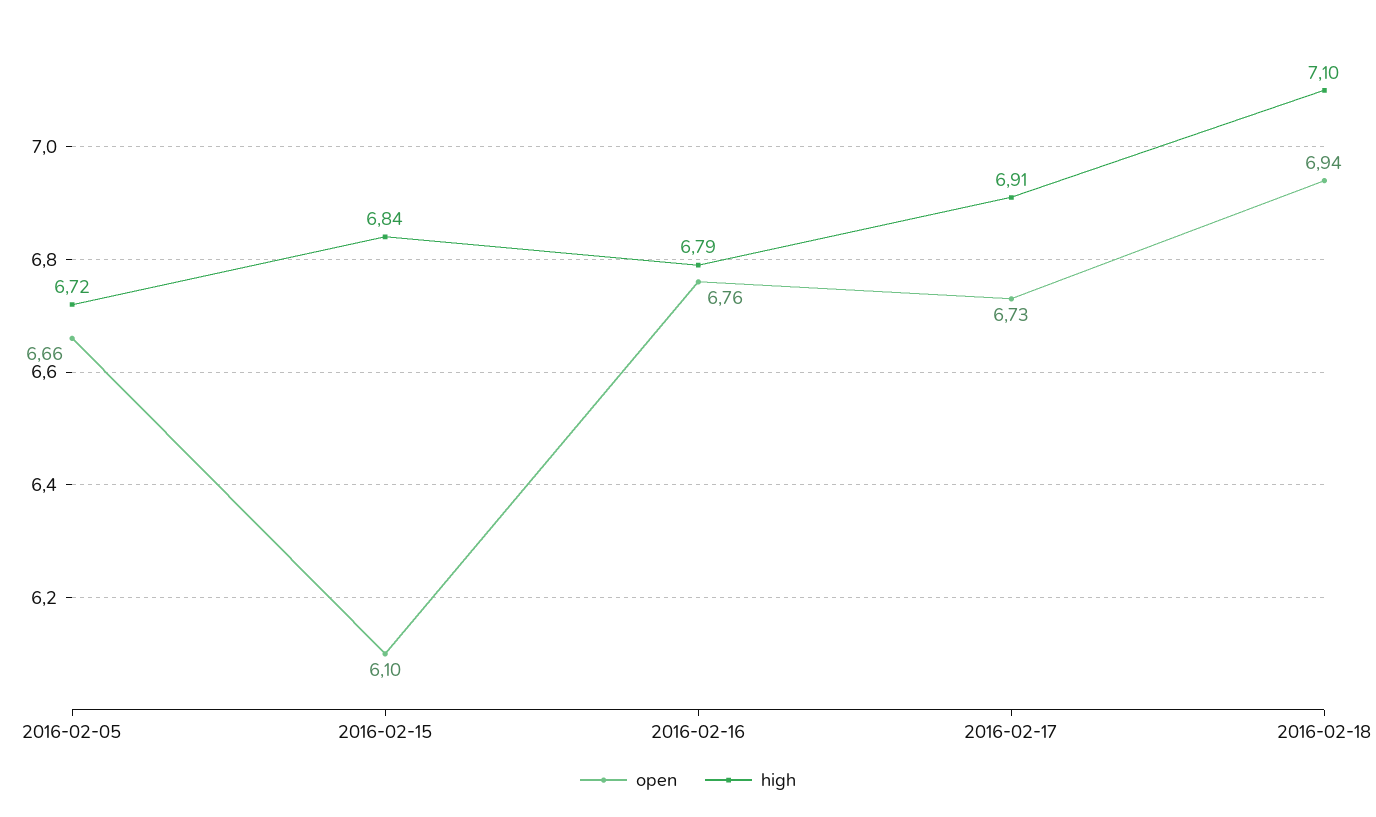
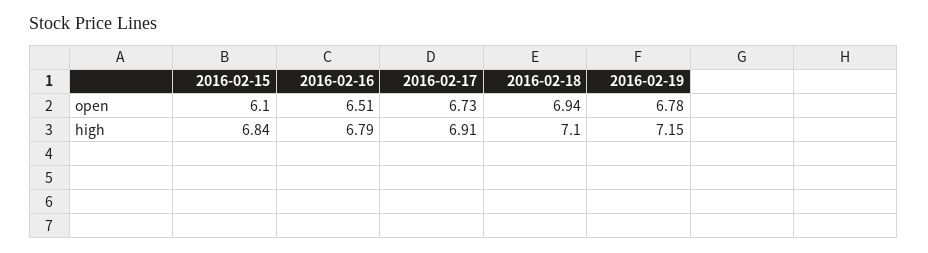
open, 2016-02-05: 6.66 -> none
high, 2016-02-05: 6.72 -> none
open, 2016-02-16: 6.76 -> 6.51
open, 2016-02-19: none -> 6.78
high, 2016-02-19: none -> 7.15

